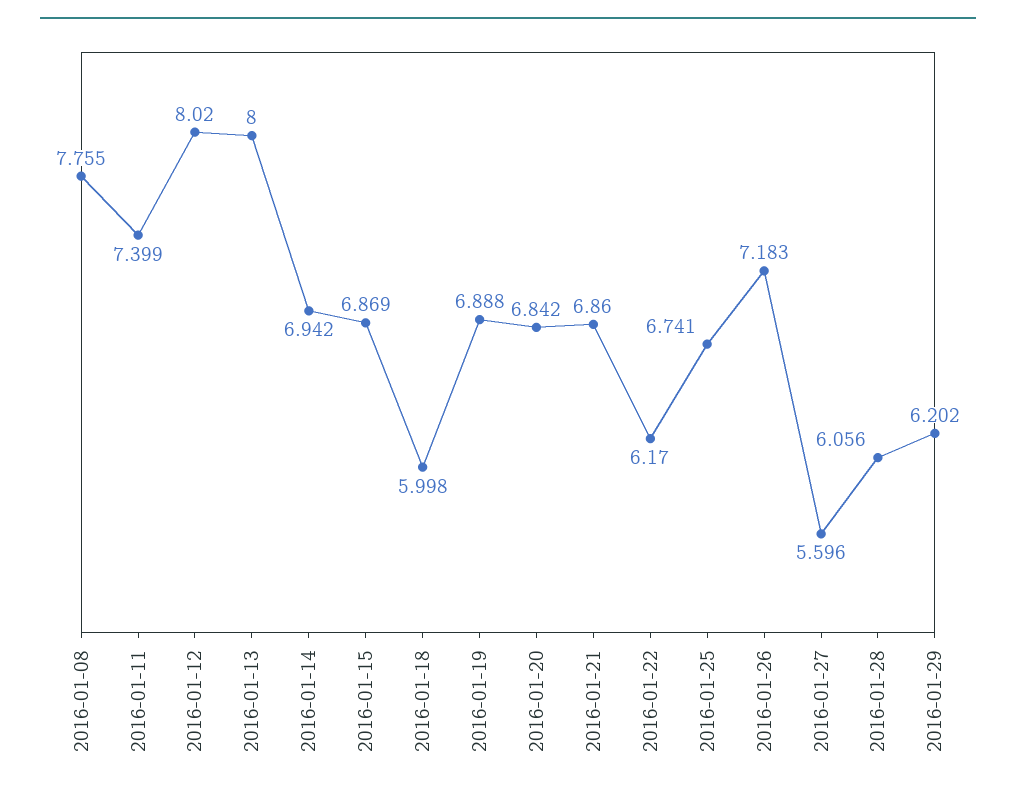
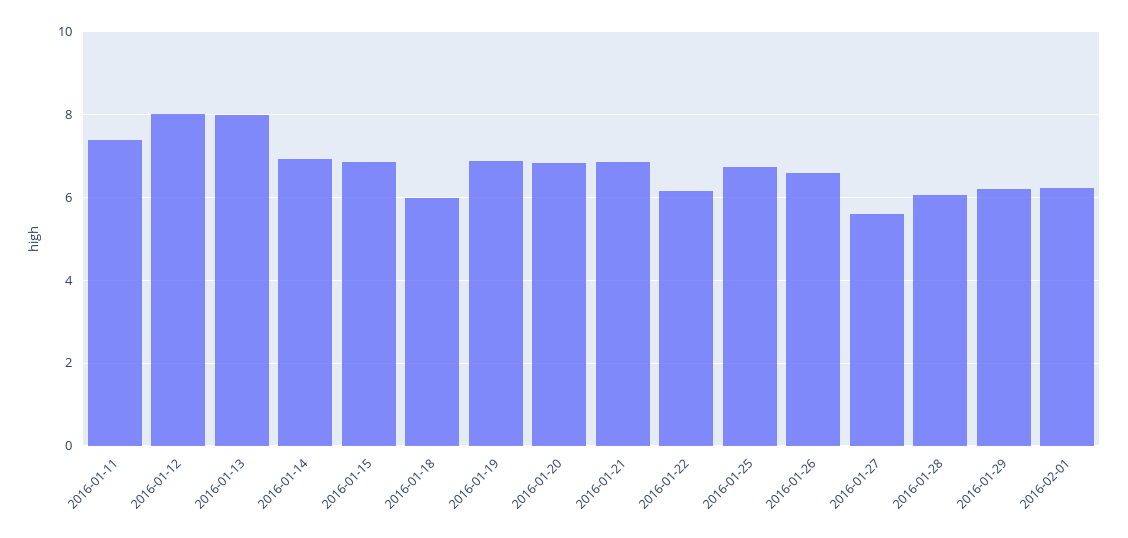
2016-01-08: 7.755 -> none
2016-01-26: 7.183 -> 6.6
2016-02-01: none -> 6.2

